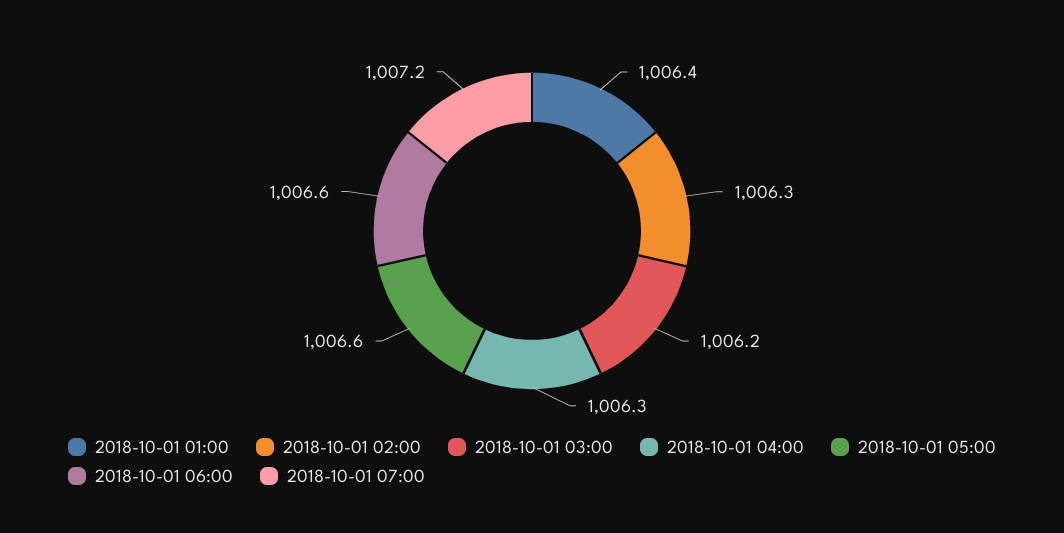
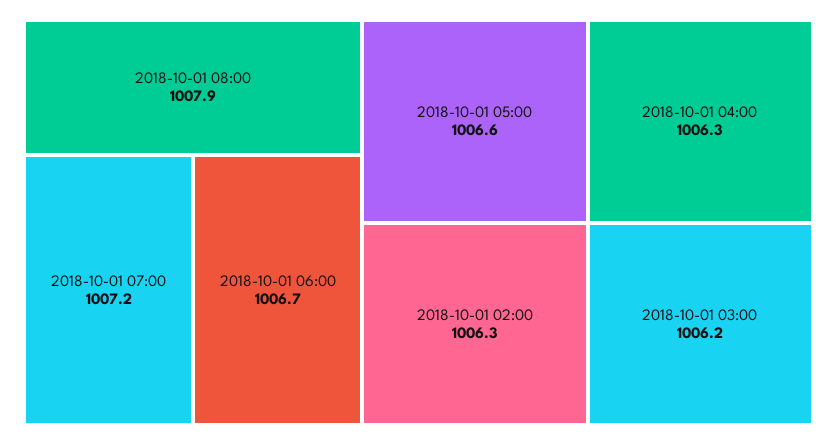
2018-10-01 01:00: 1006.4 -> none
2018-10-01 06:00: 1006.6 -> 1006.7
2018-10-01 08:00: none -> 1007.9

